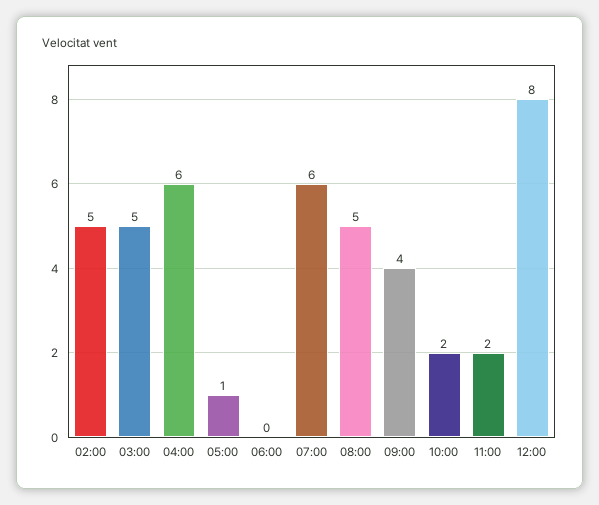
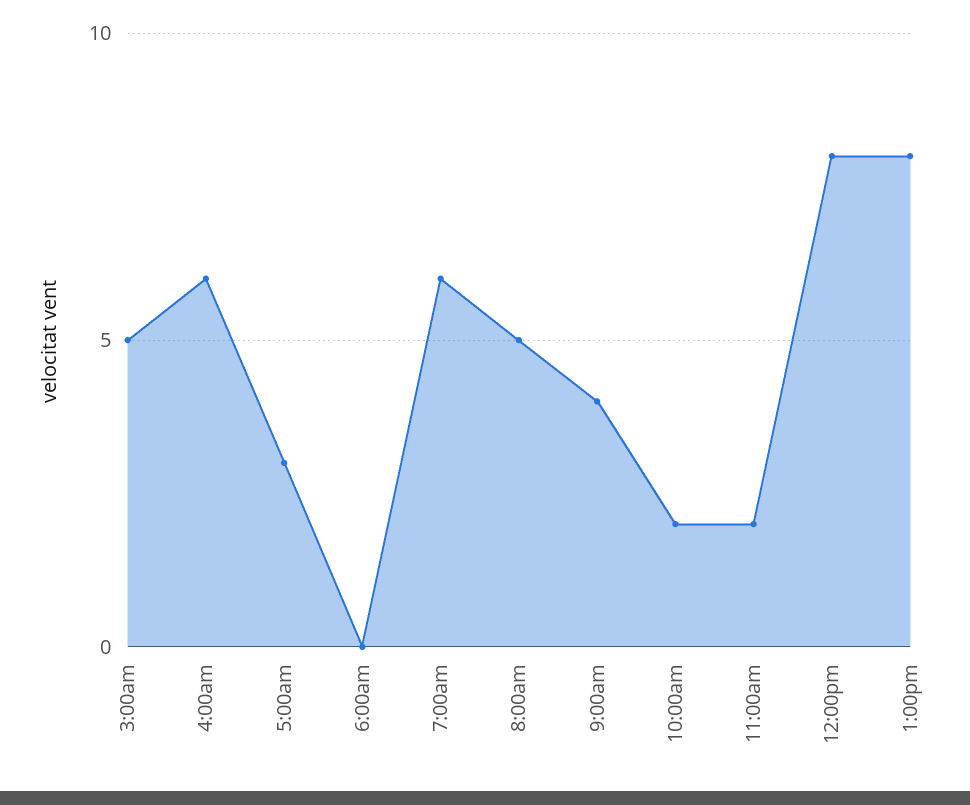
02:00: 5 -> none
05:00: 1 -> 3
1:00pm: none -> 8

